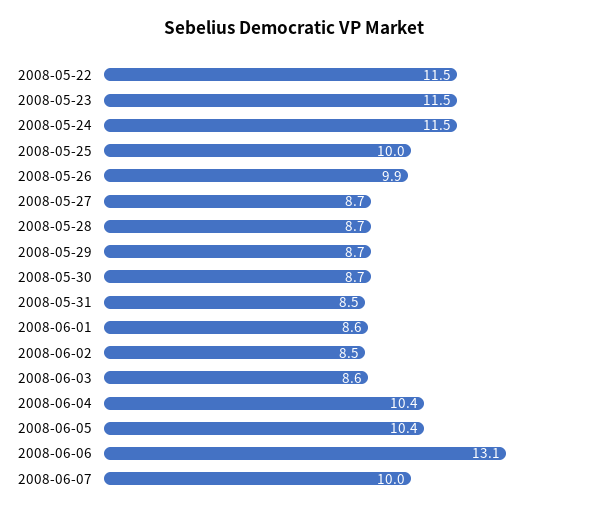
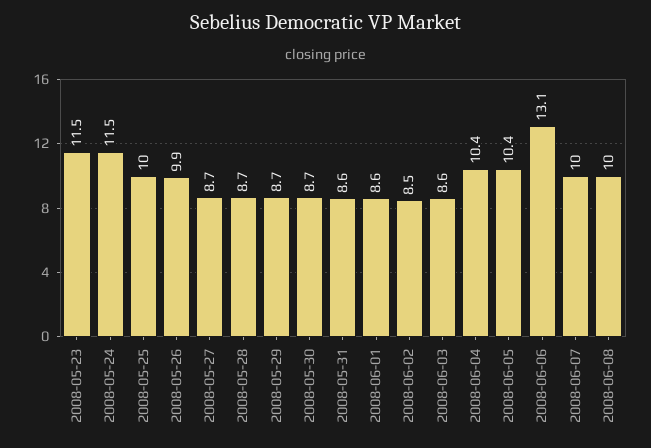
2008-05-22: 11.5 -> none
2008-05-31: 8.5 -> 8.6
2008-06-08: none -> 10

